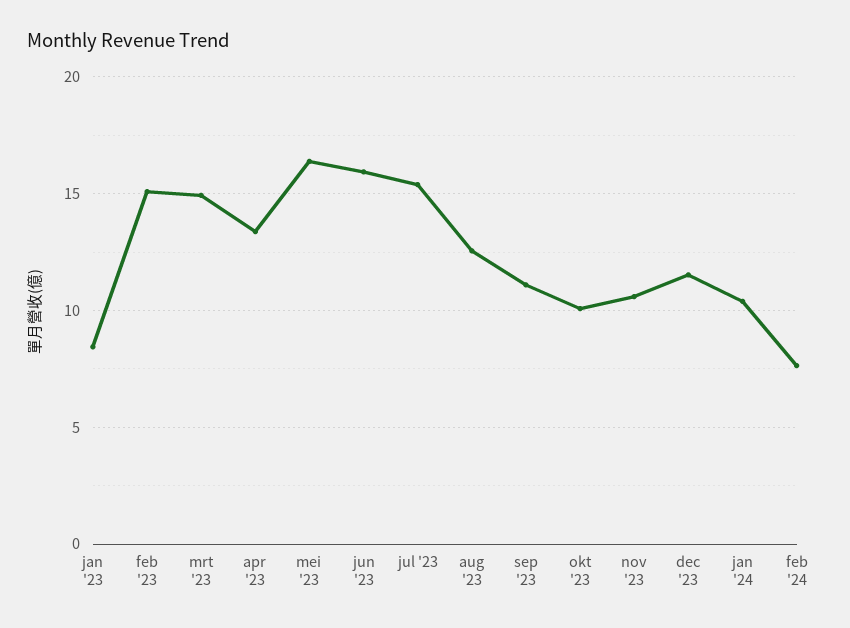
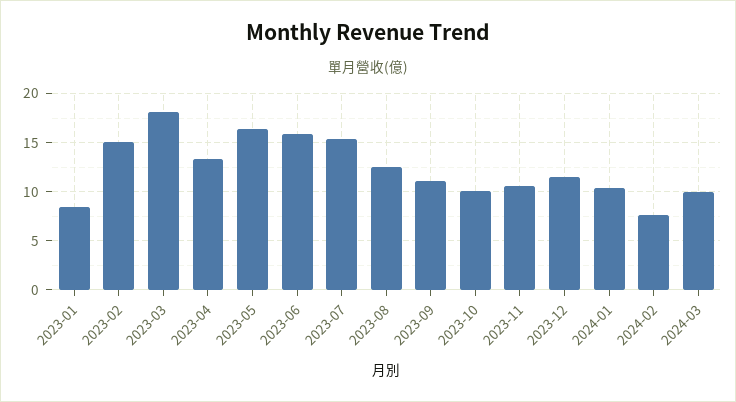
mrt '23: 15 -> 18
2024-03: none -> 10

